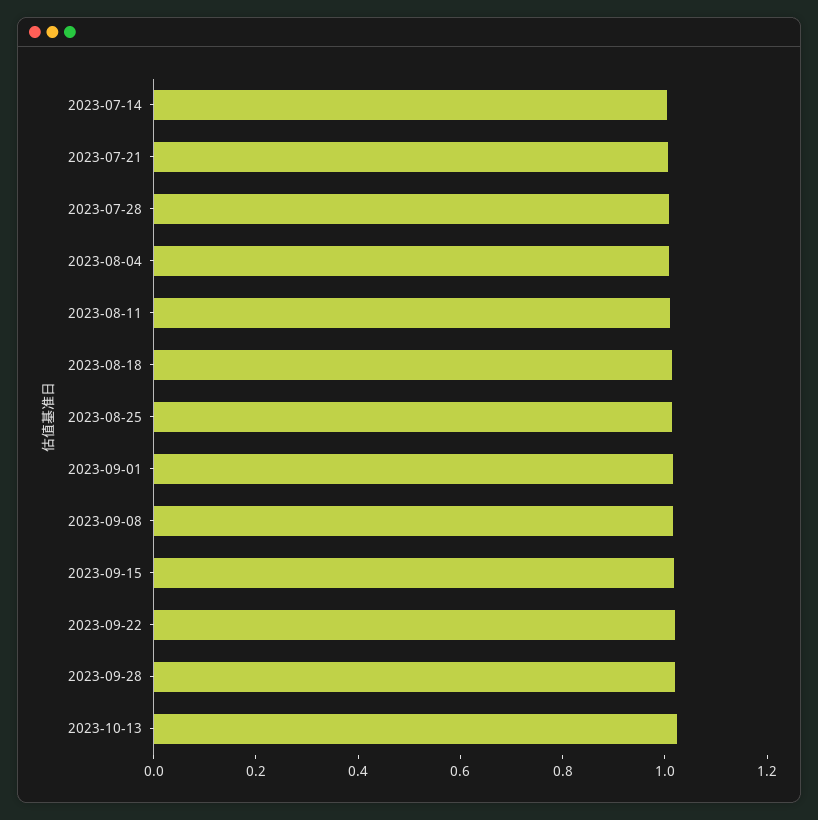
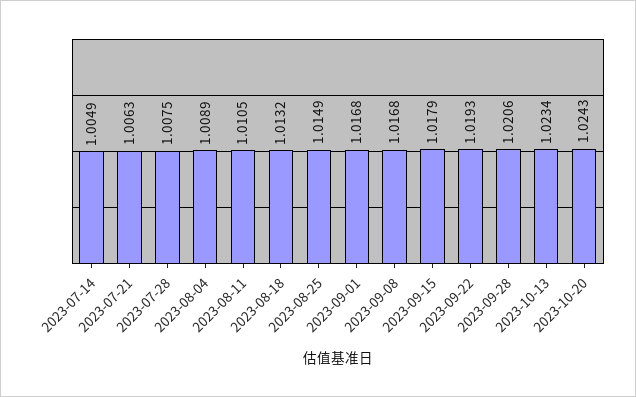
2023-10-20: none -> 1.0243

